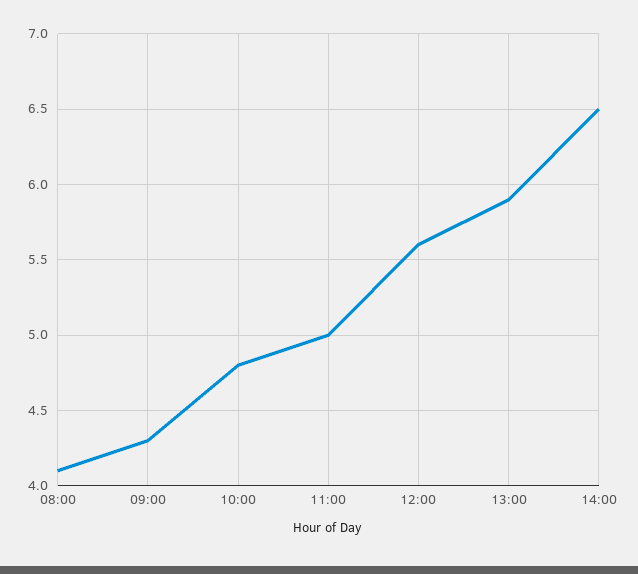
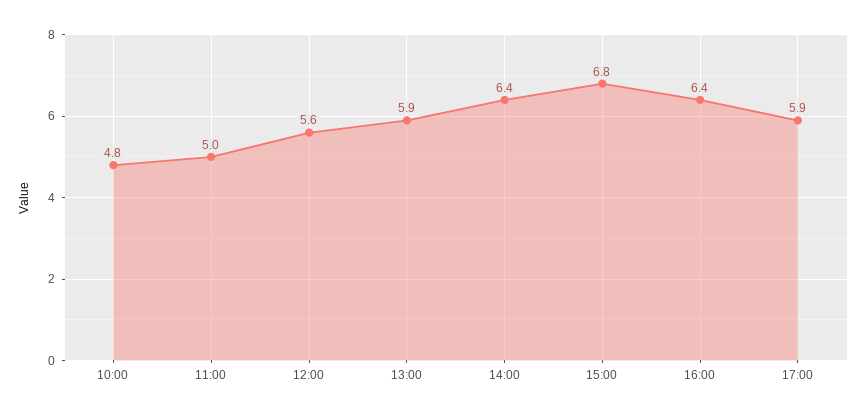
08:00: 4.1 -> none
09:00: 4.3 -> none
14:00: 6.5 -> 6.4
15:00: none -> 6.8
16:00: none -> 6.4
17:00: none -> 5.9

